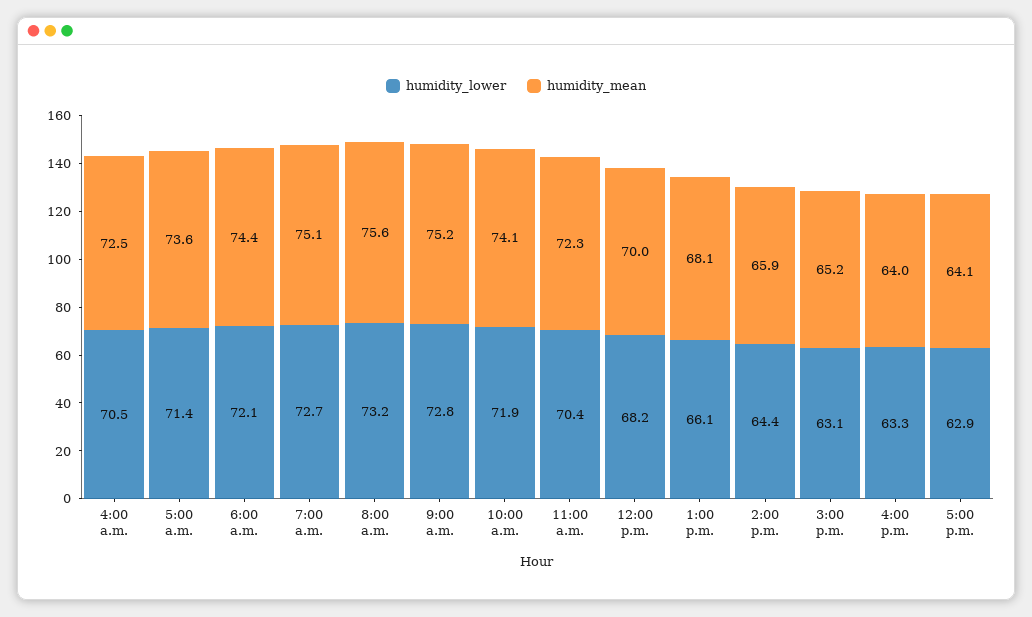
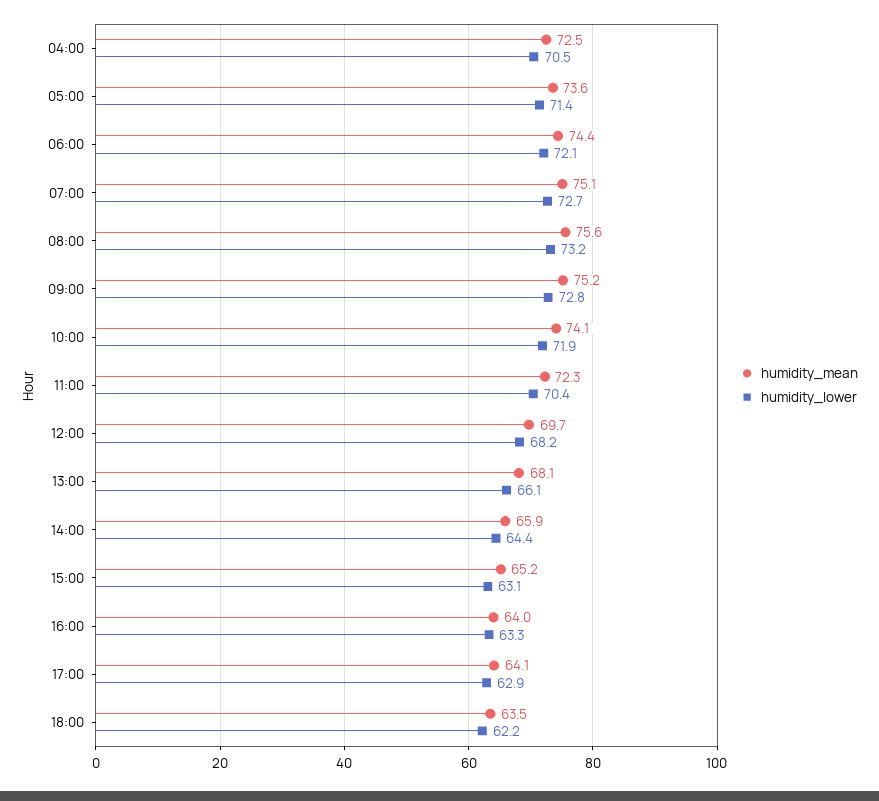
humidity_mean, 12:00 p.m.: 70 -> 69.7
humidity_mean, 18:00: none -> 63.5
humidity_lower, 18:00: none -> 62.2

